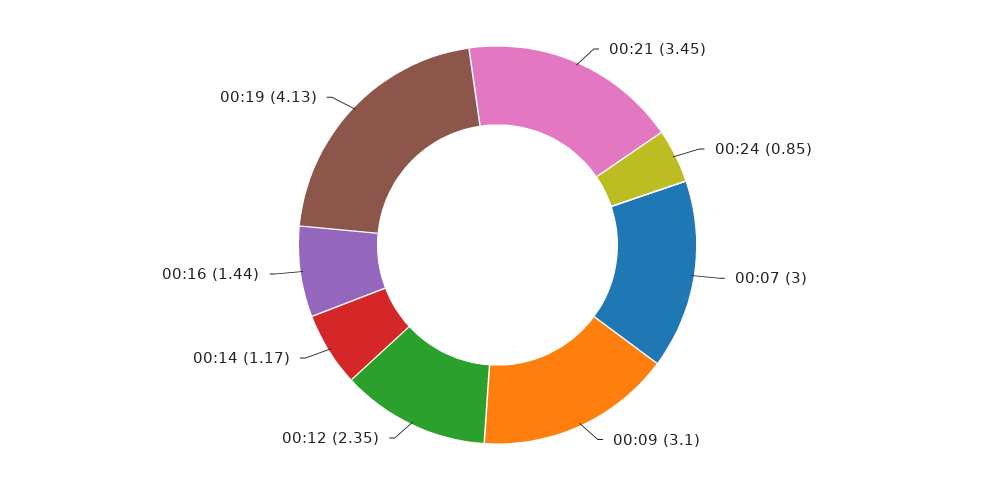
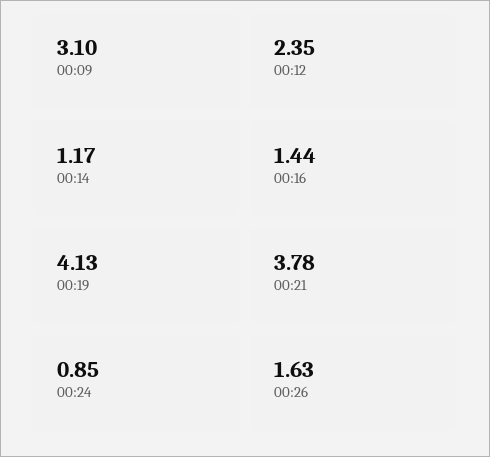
00:21: 3.45 -> 3.78
00:07: 3 -> none
00:26: none -> 1.63

